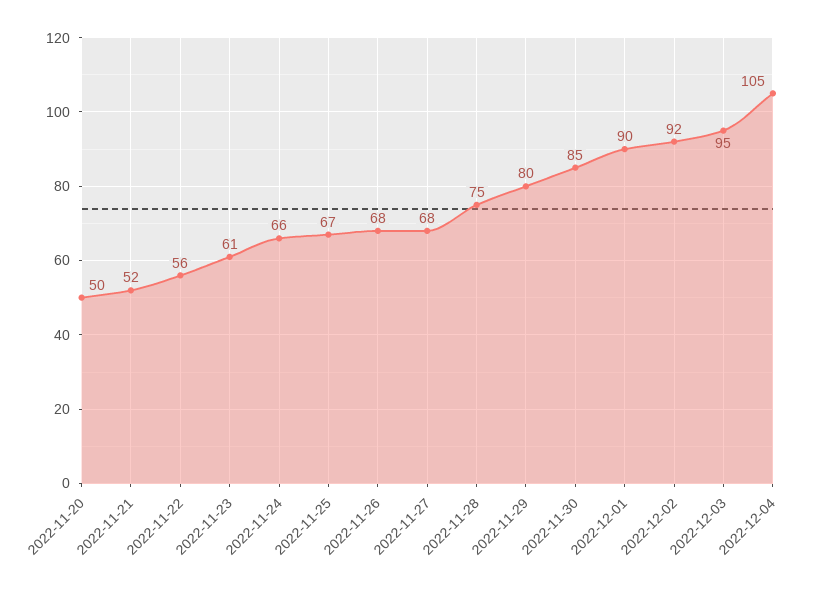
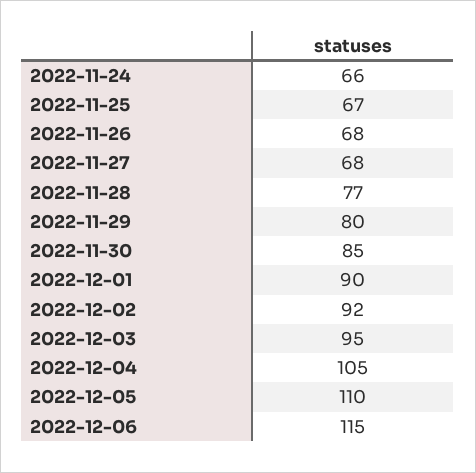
2022-11-20: 50 -> none
2022-11-21: 52 -> none
2022-11-22: 56 -> none
2022-11-23: 61 -> none
2022-11-28: 75 -> 77
2022-12-05: none -> 110
2022-12-06: none -> 115

